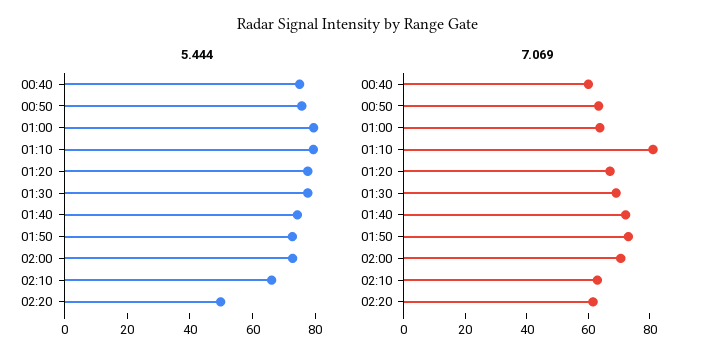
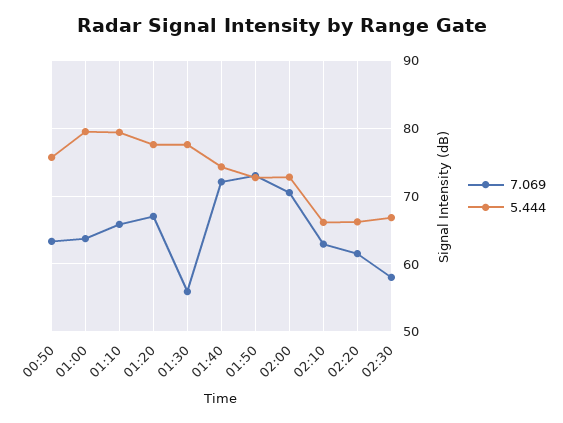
5.444, 00:40: 75 -> none
5.444, 02:20: 50 -> 66
7.069, 00:40: 60 -> none
7.069, 01:10: 80 -> 66
7.069, 01:30: 70 -> 56
7.069, 02:30: none -> 58
5.444, 02:30: none -> 67

